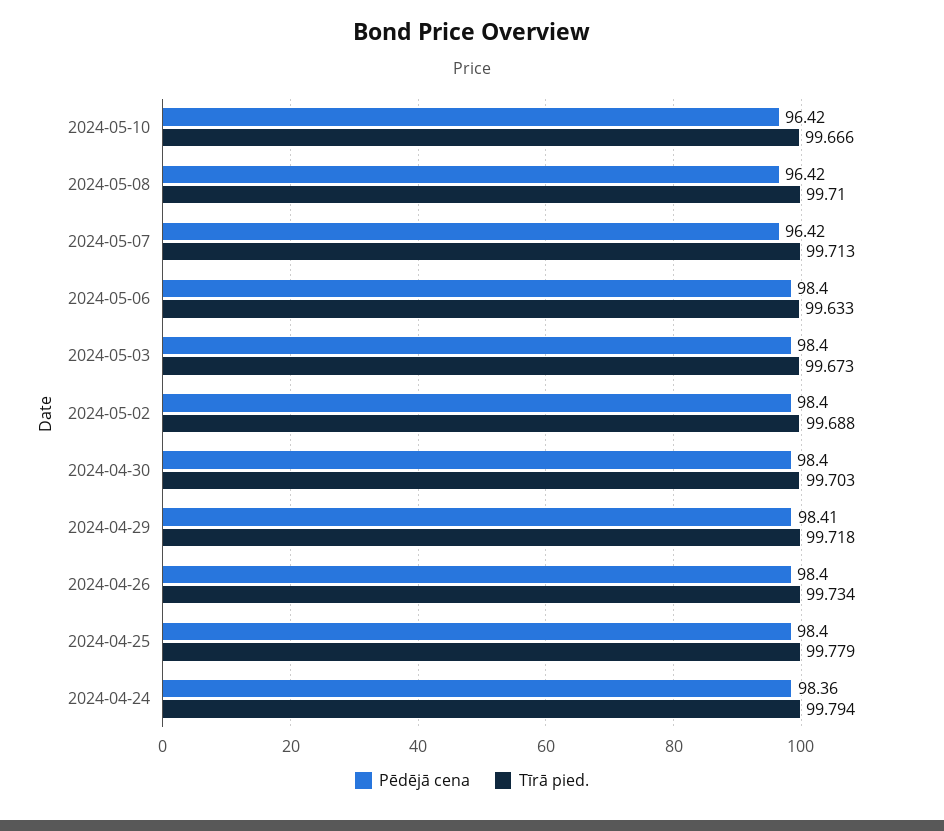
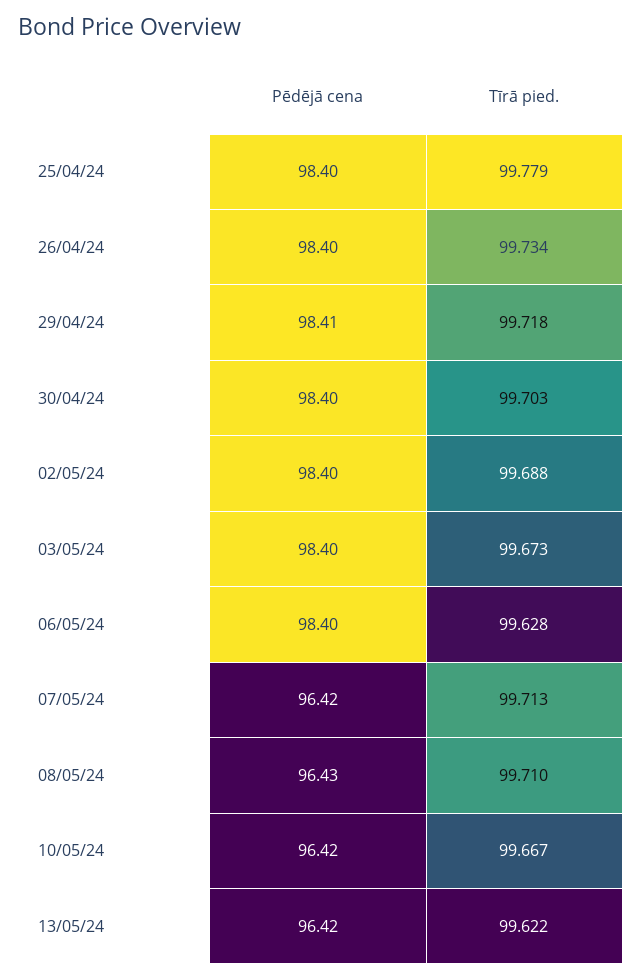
Tīrā pied., 2024-05-10: 99.666 -> 99.667
Pēdējā cena, 2024-05-08: 96.42 -> 96.43
Tīrā pied., 2024-05-06: 99.633 -> 99.628
Pēdējā cena, 2024-04-24: 98.36 -> none
Tīrā pied., 2024-04-24: 99.794 -> none
Pēdējā cena, 13/05/24: none -> 96.42
Tīrā pied., 13/05/24: none -> 99.622

